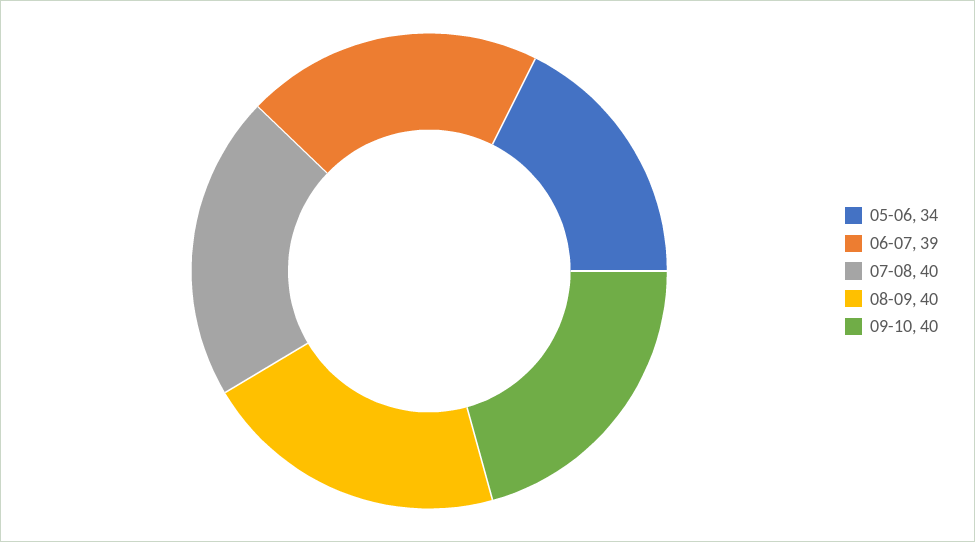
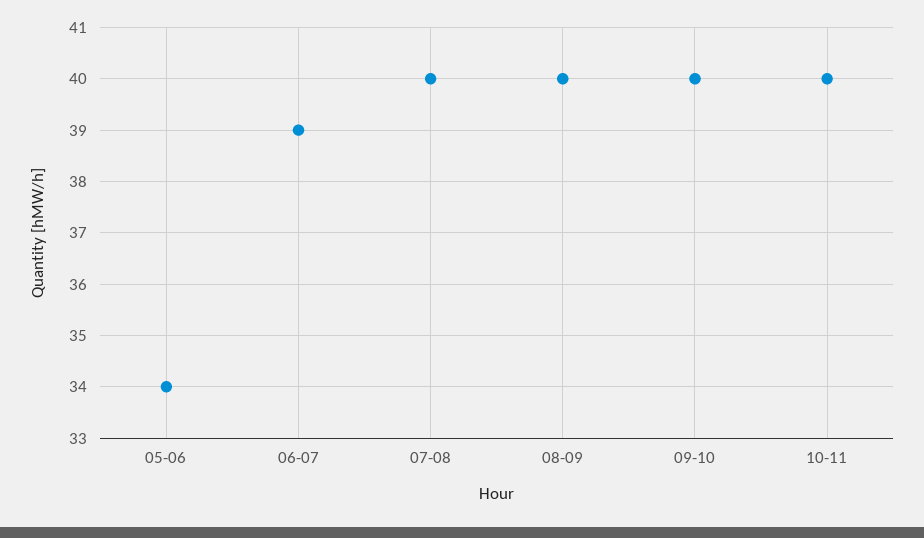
10-11: none -> 40

